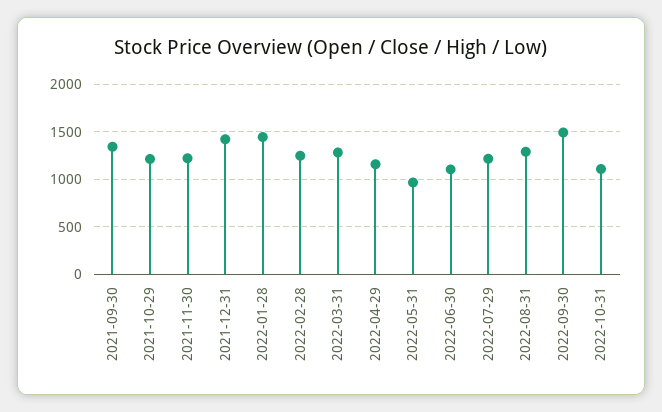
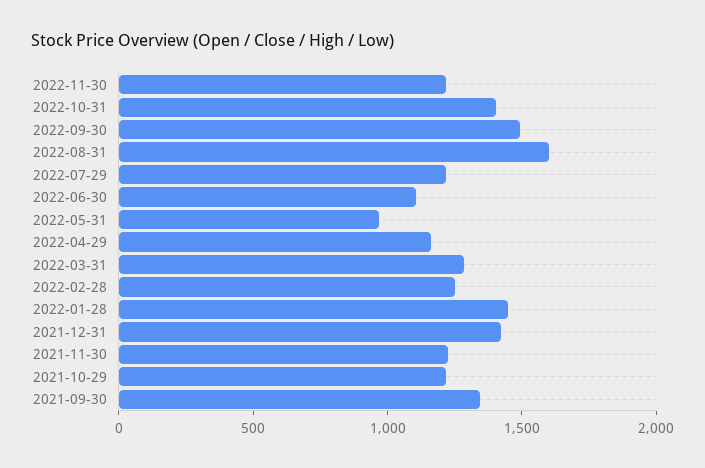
2022-08-31: 1300 -> 1600
2022-10-31: 1100 -> 1400
2022-11-30: none -> 1200

